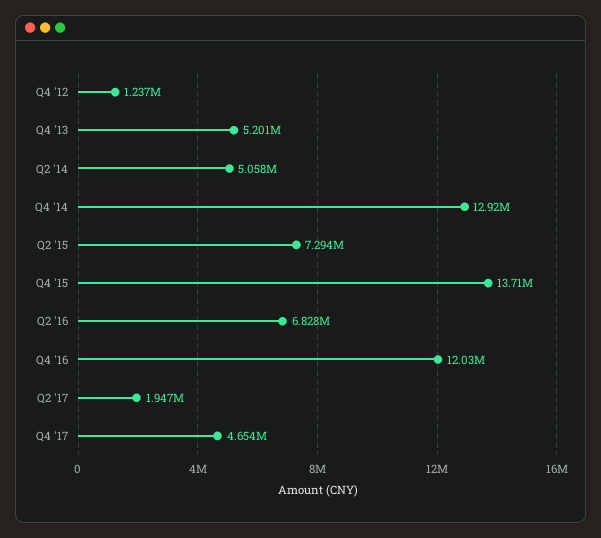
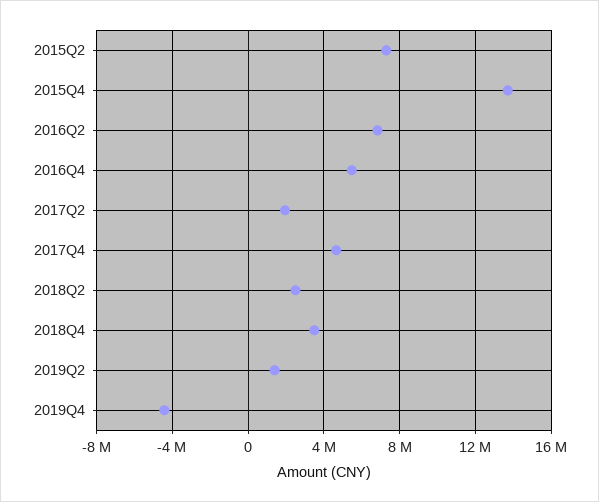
Q4 '12: 1237000 -> none
Q4 '13: 5201000 -> none
Q2 '14: 5058000 -> none
Q4 '14: 12920000 -> none
Q4 '16: 12030000 -> 5500000
2018Q2: none -> 2500000
2018Q4: none -> 3500000
2019Q2: none -> 1500000
2019Q4: none -> -4500000

